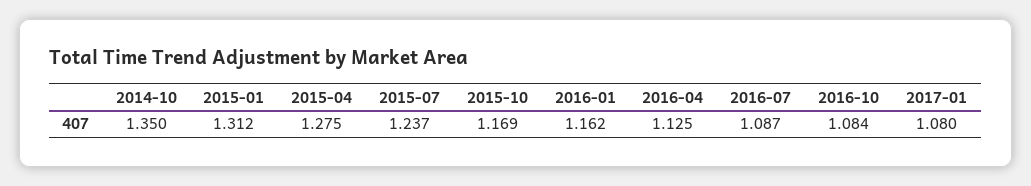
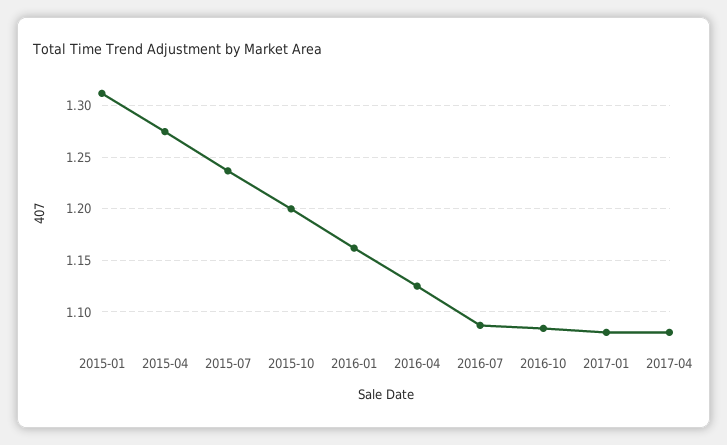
2014-10: 1.35 -> none
2015-10: 1.169 -> 1.2
2017-04: none -> 1.08

